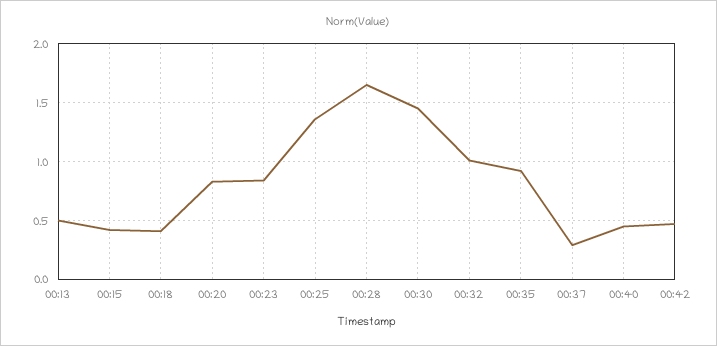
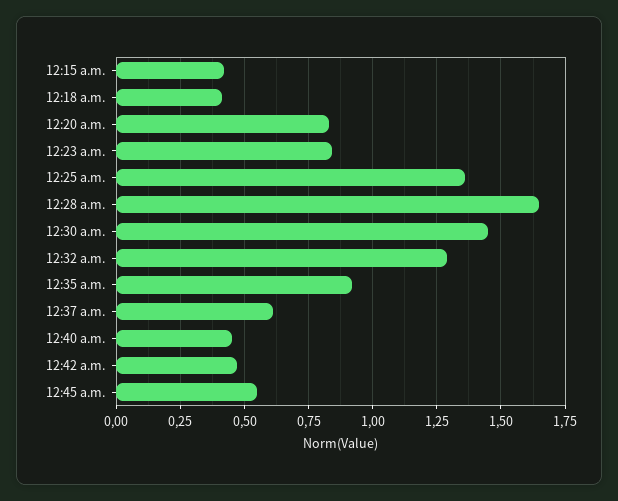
00:13: 0.5 -> none
00:32: 1 -> 1.3
00:37: 0.3 -> 0.6
12:45 a.m.: none -> 0.55

